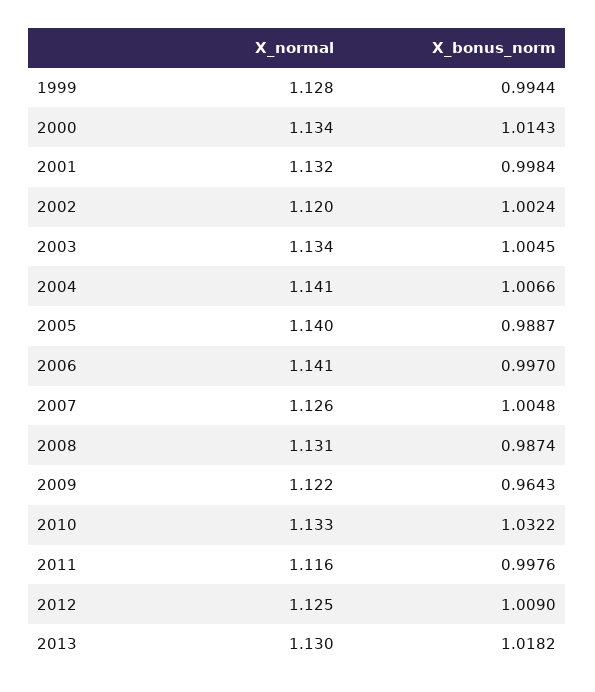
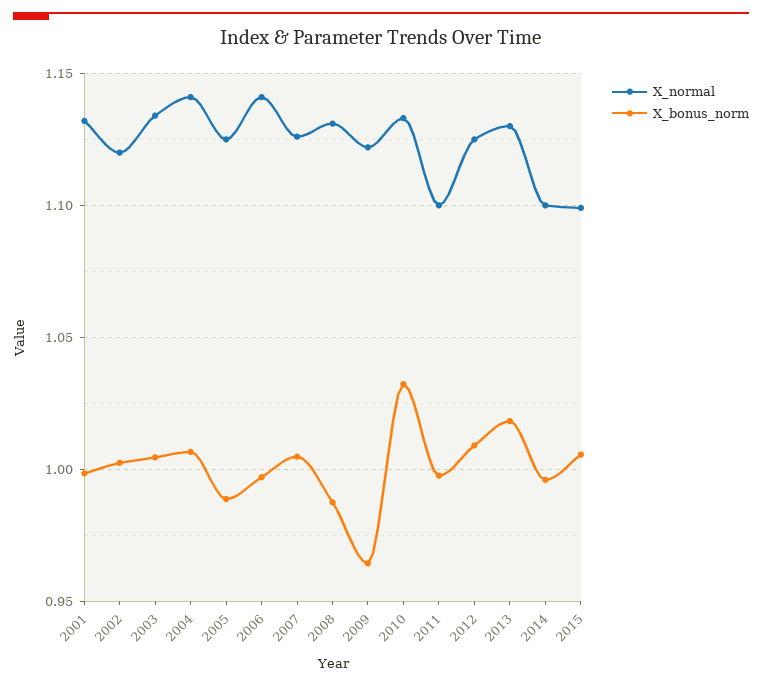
X_normal, 1999: 1.128 -> none
X_bonus_norm, 1999: 0.9944 -> none
X_normal, 2000: 1.134 -> none
X_bonus_norm, 2000: 1.0143 -> none
X_normal, 2005: 1.14 -> 1.125
X_normal, 2011: 1.116 -> 1.1
X_normal, 2014: none -> 1.1
X_bonus_norm, 2014: none -> 0.995
X_normal, 2015: none -> 1.1
X_bonus_norm, 2015: none -> 1.005

